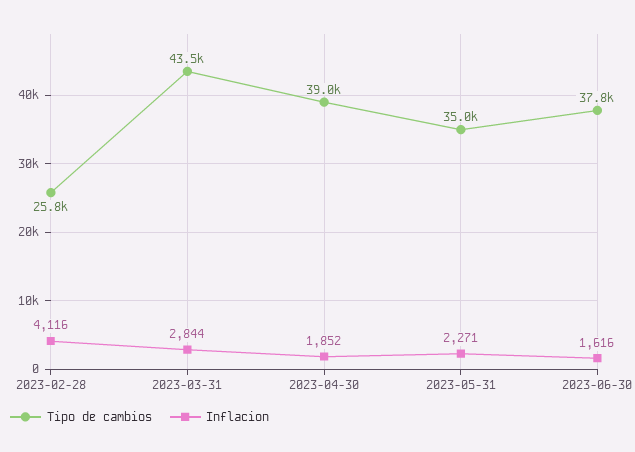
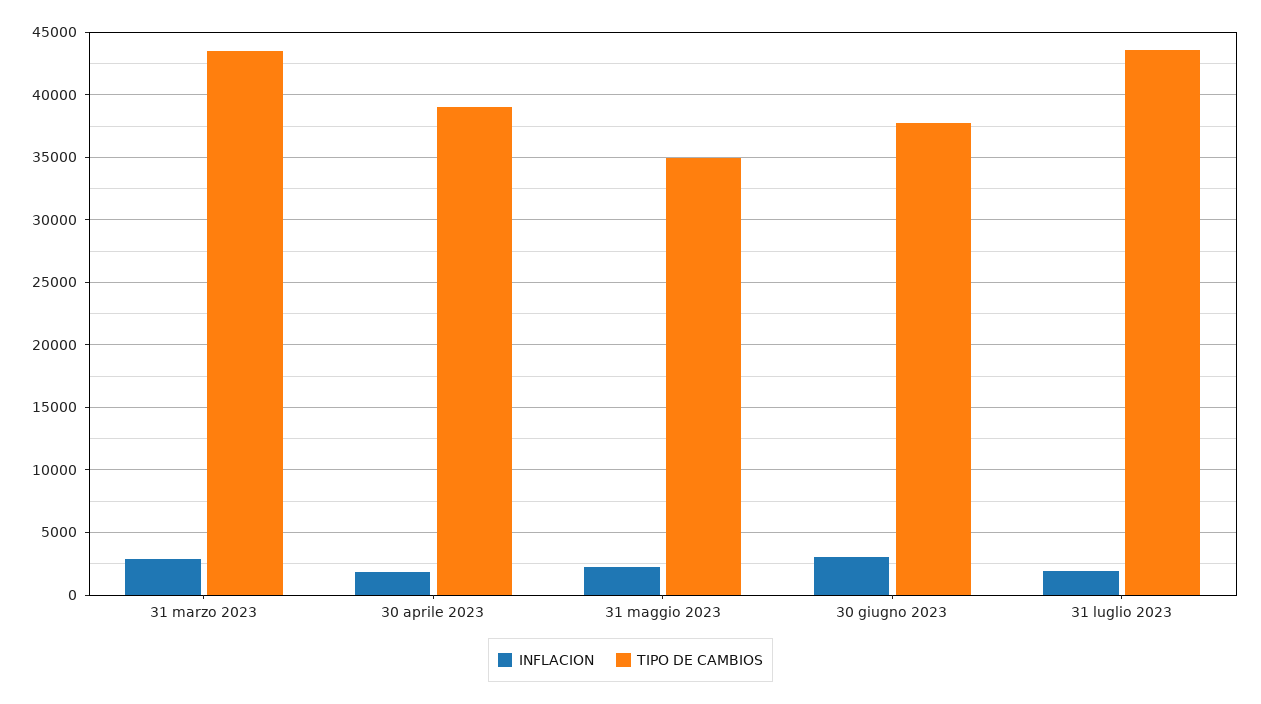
Tipo de cambios, 2023-02-28: 25800 -> none
Inflacion, 2023-02-28: 4116 -> none
Inflacion, 2023-06-30: 1616 -> 3000
Inflacion, 31 luglio 2023: none -> 2000
Tipo de cambios, 31 luglio 2023: none -> 43500

